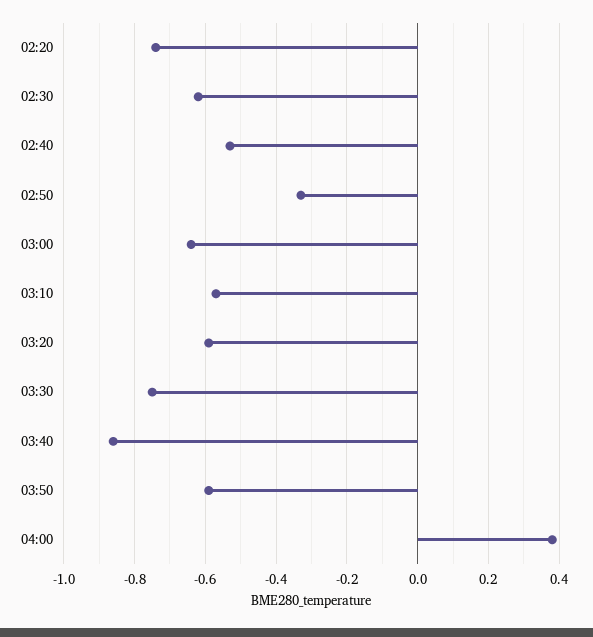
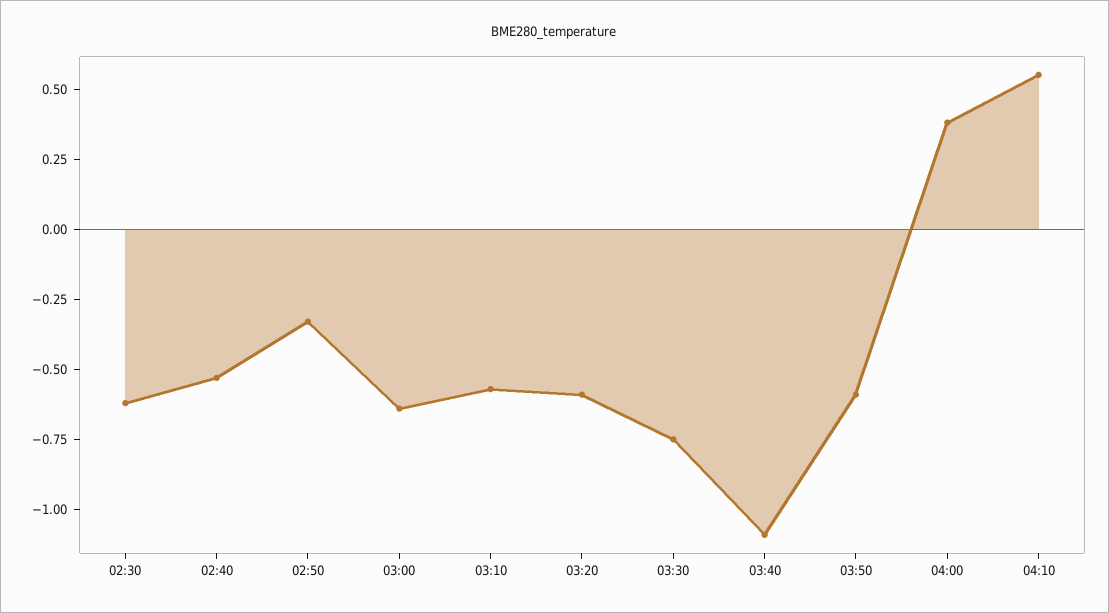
02:20: -0.75 -> none
03:40: -0.85 -> -1.1
04:10: none -> 0.55

